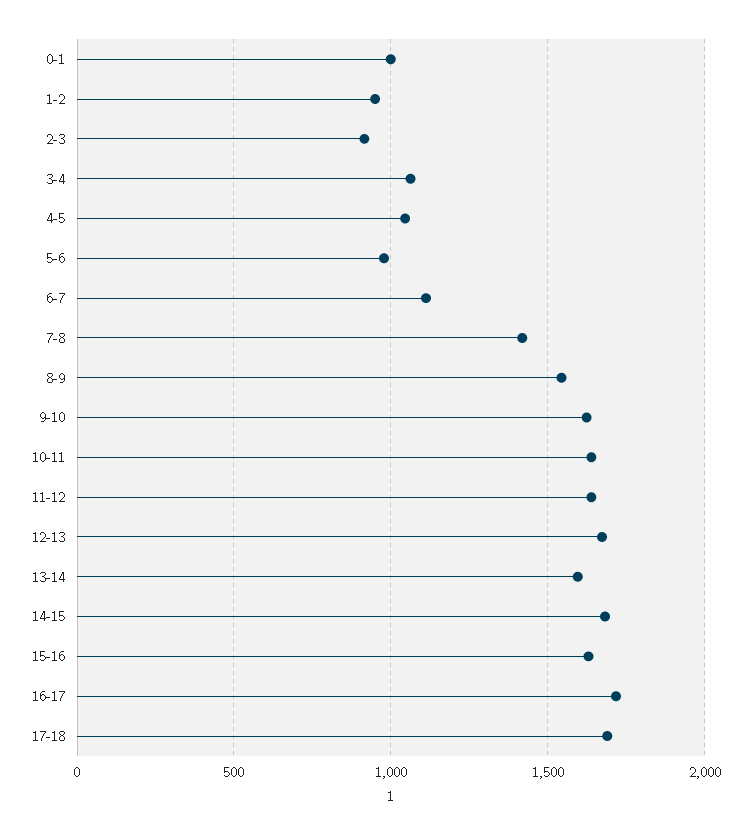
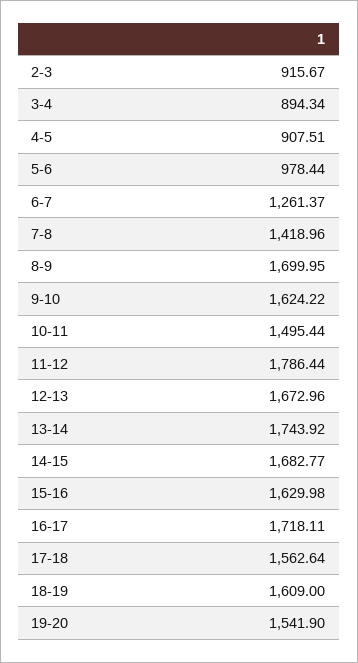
0-1: 1000 -> none
1-2: 950 -> none
3-4: 1050 -> 894.34
4-5: 1050 -> 907.51
6-7: 1100 -> 1261.37
8-9: 1550 -> 1699.95
10-11: 1650 -> 1495.44
11-12: 1650 -> 1786.44
13-14: 1600 -> 1743.92
17-18: 1700 -> 1562.64
18-19: none -> 1609
19-20: none -> 1541.9

